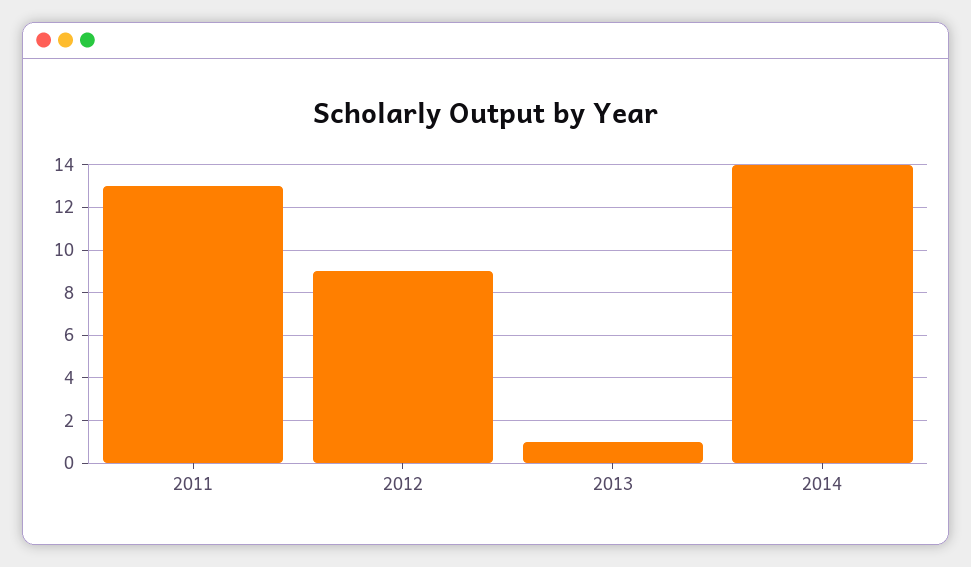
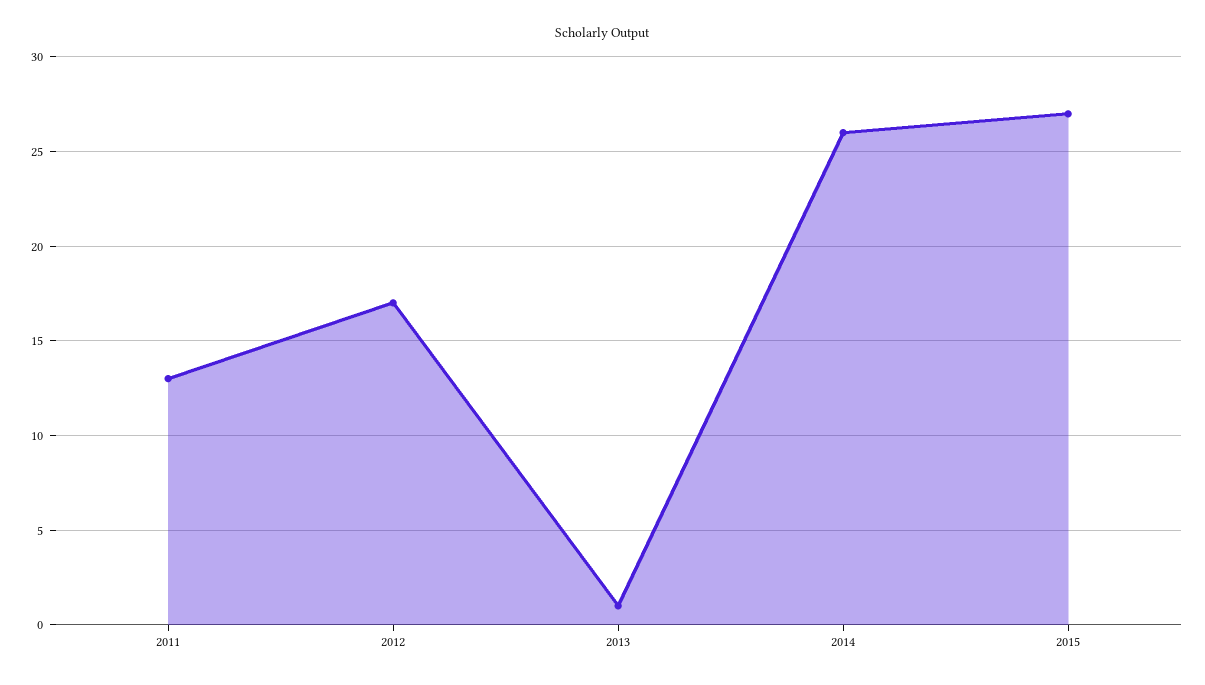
2012: 9 -> 17
2014: 14 -> 26
2015: none -> 27

